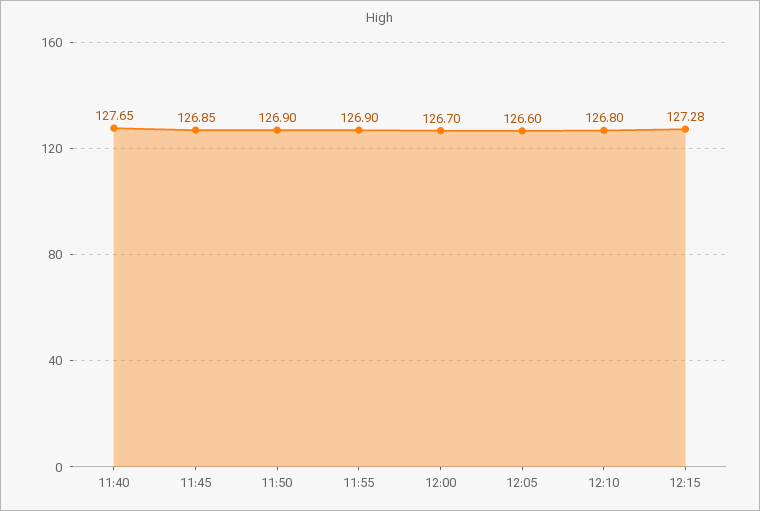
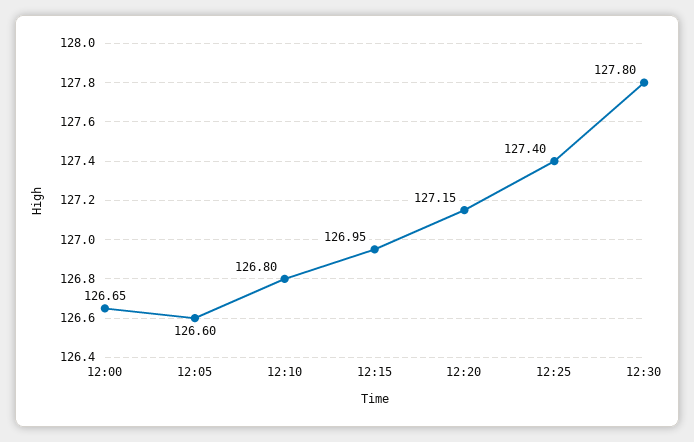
11:40: 127.65 -> none
11:45: 126.85 -> none
11:50: 126.9 -> none
11:55: 126.9 -> none
12:00: 126.7 -> 126.65
12:15: 127.28 -> 126.95
12:20: none -> 127.15
12:25: none -> 127.4
12:30: none -> 127.8

